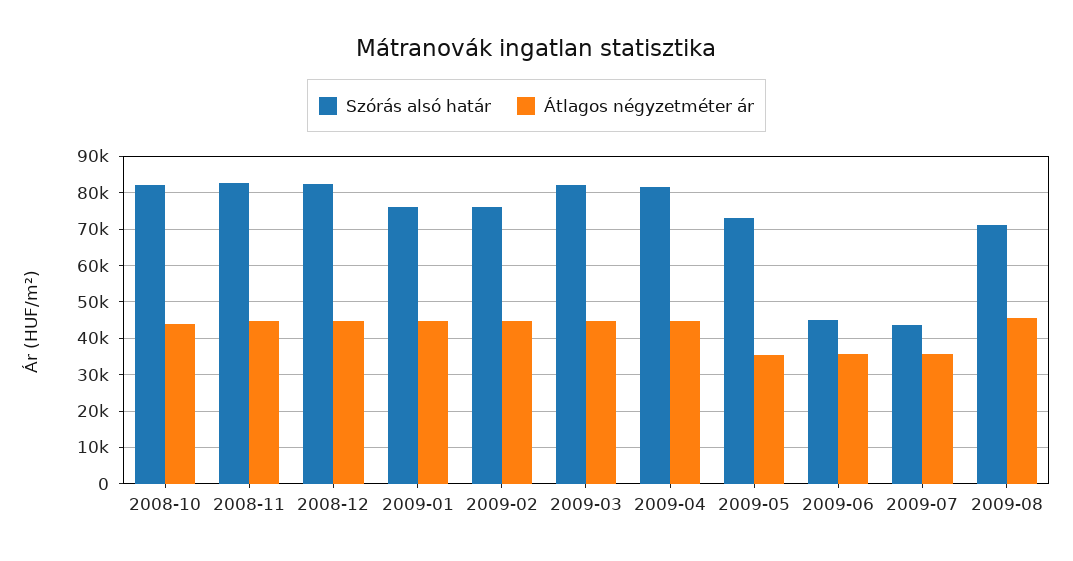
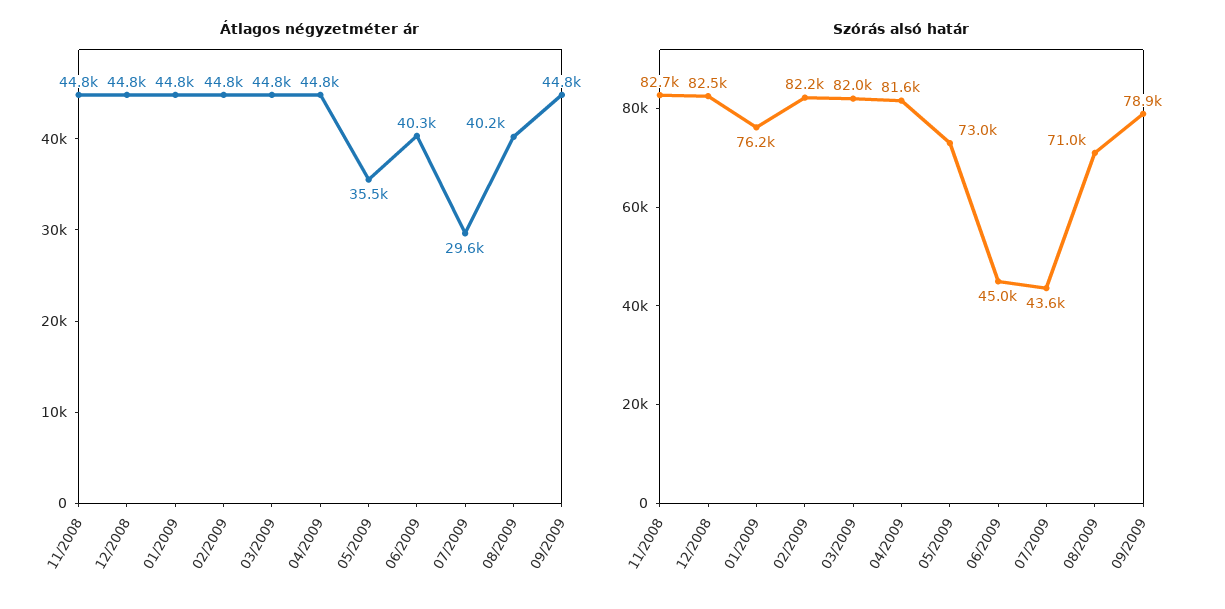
Szórás alsó határ, 2008-10: 82000 -> none
Átlagos négyzetméter ár, 2008-10: 44000 -> none
Szórás alsó határ, 2009-02: 76000 -> 82200
Átlagos négyzetméter ár, 2009-06: 36000 -> 40300
Átlagos négyzetméter ár, 2009-07: 36000 -> 29600
Átlagos négyzetméter ár, 2009-08: 46000 -> 40200
Átlagos négyzetméter ár, 09/2009: none -> 44800
Szórás alsó határ, 09/2009: none -> 78900

